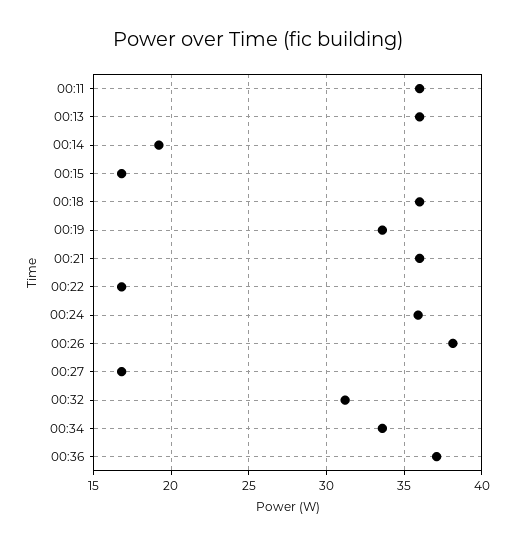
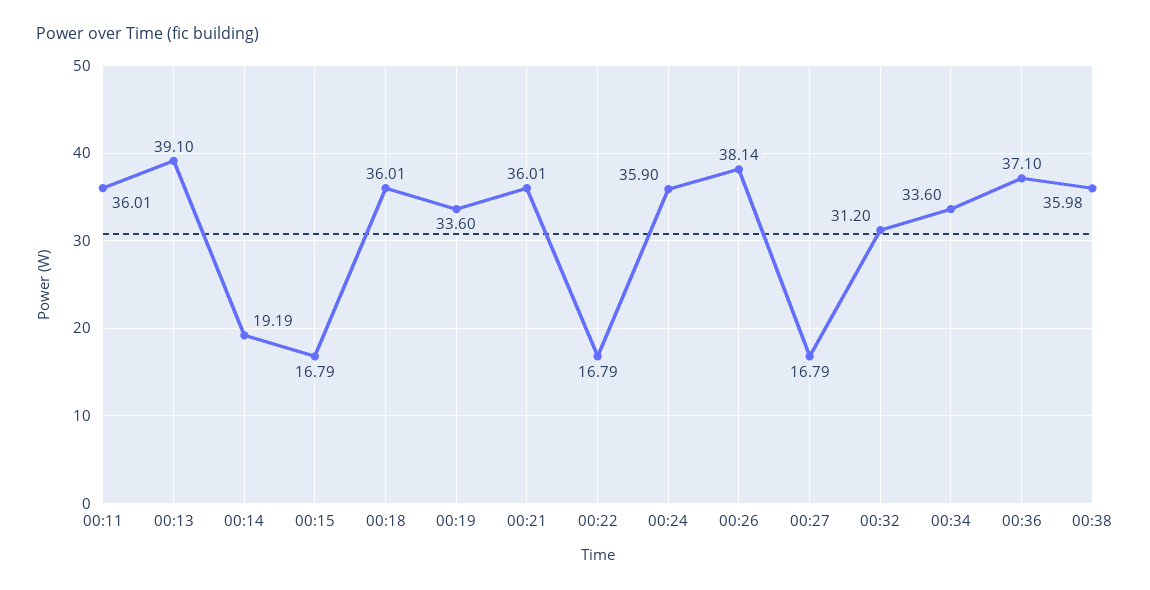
00:13: 36 -> 39.1
00:38: none -> 35.98

